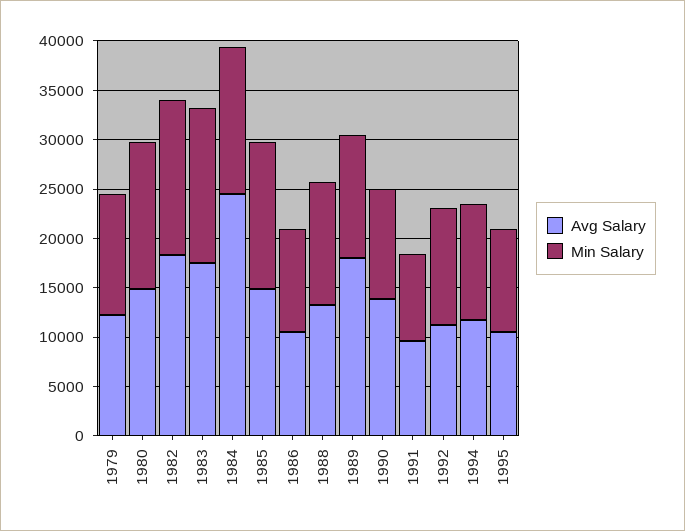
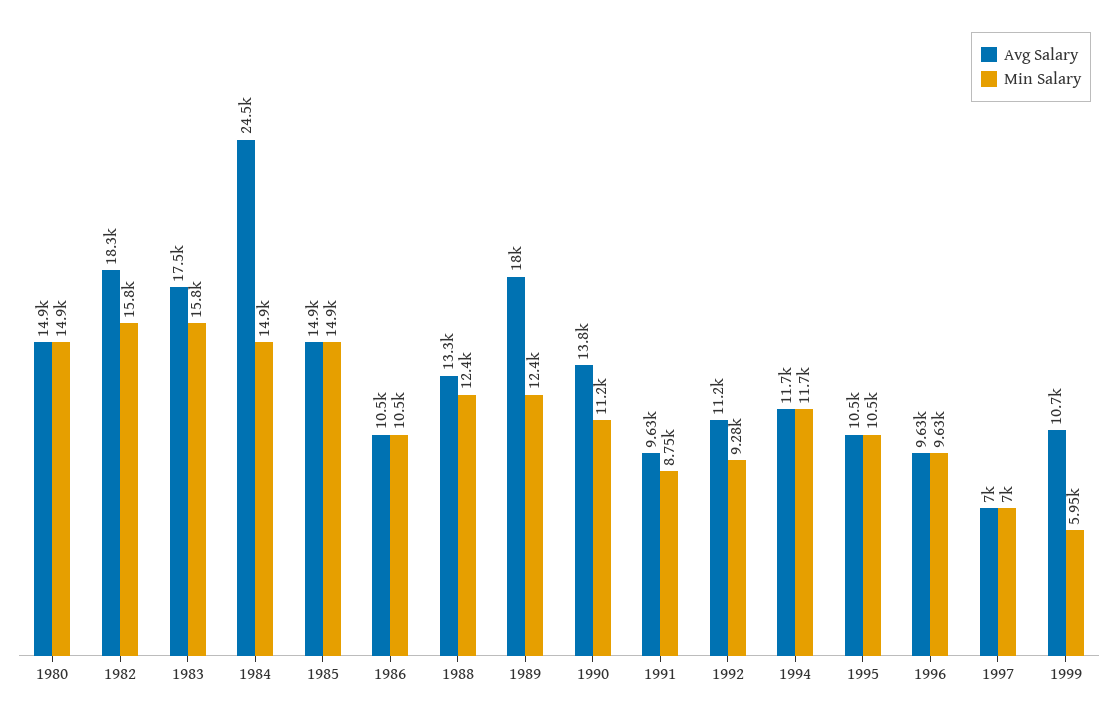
Avg Salary, 1979: 12000 -> none
Min Salary, 1979: 12000 -> none
Min Salary, 1992: 12000 -> 9280
Avg Salary, 1996: none -> 9630
Min Salary, 1996: none -> 9630
Avg Salary, 1997: none -> 7000
Min Salary, 1997: none -> 7000
Avg Salary, 1999: none -> 10700
Min Salary, 1999: none -> 5950

